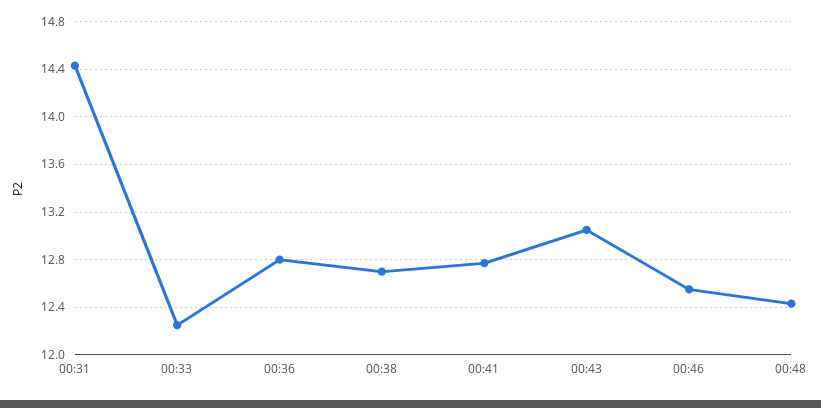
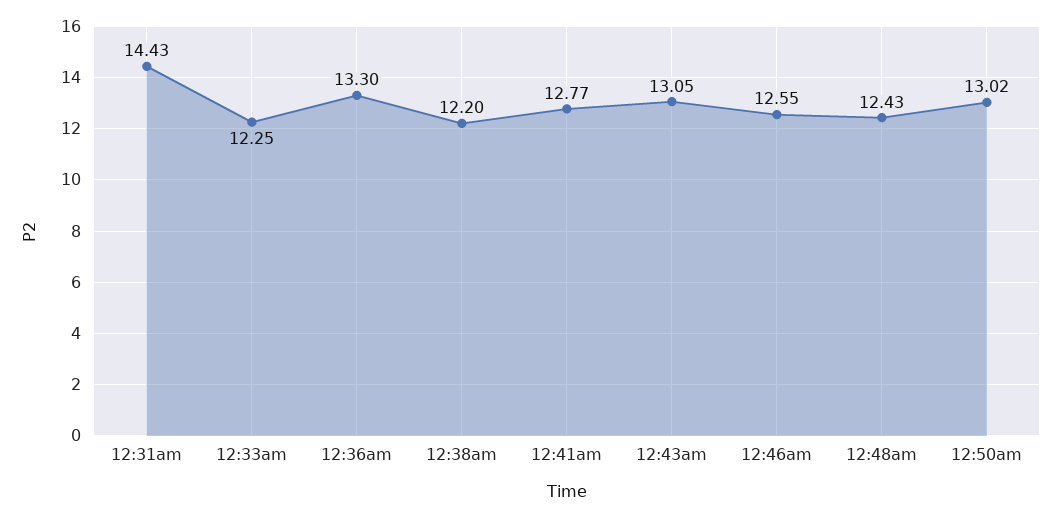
00:36: 12.8 -> 13.3
00:38: 12.7 -> 12.2
12:50am: none -> 13.02

